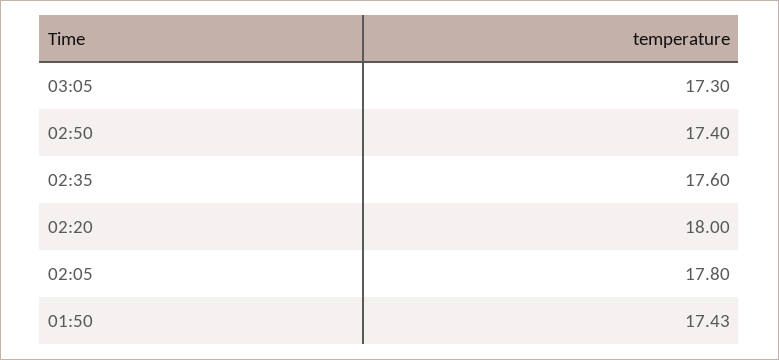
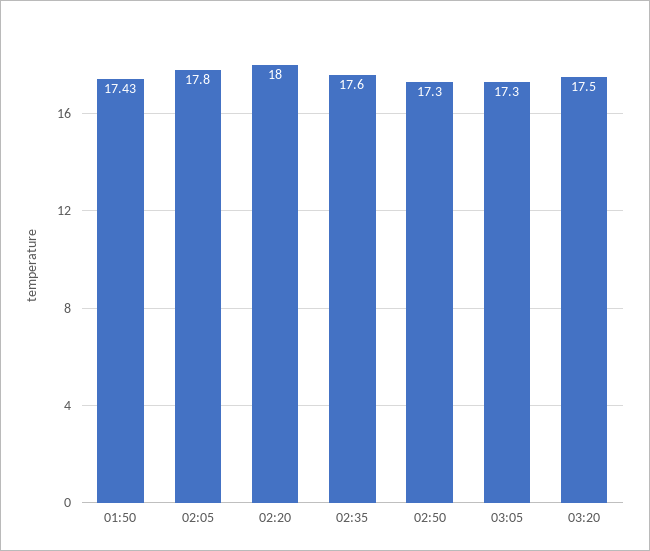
02:50: 17.4 -> 17.3
03:20: none -> 17.5

